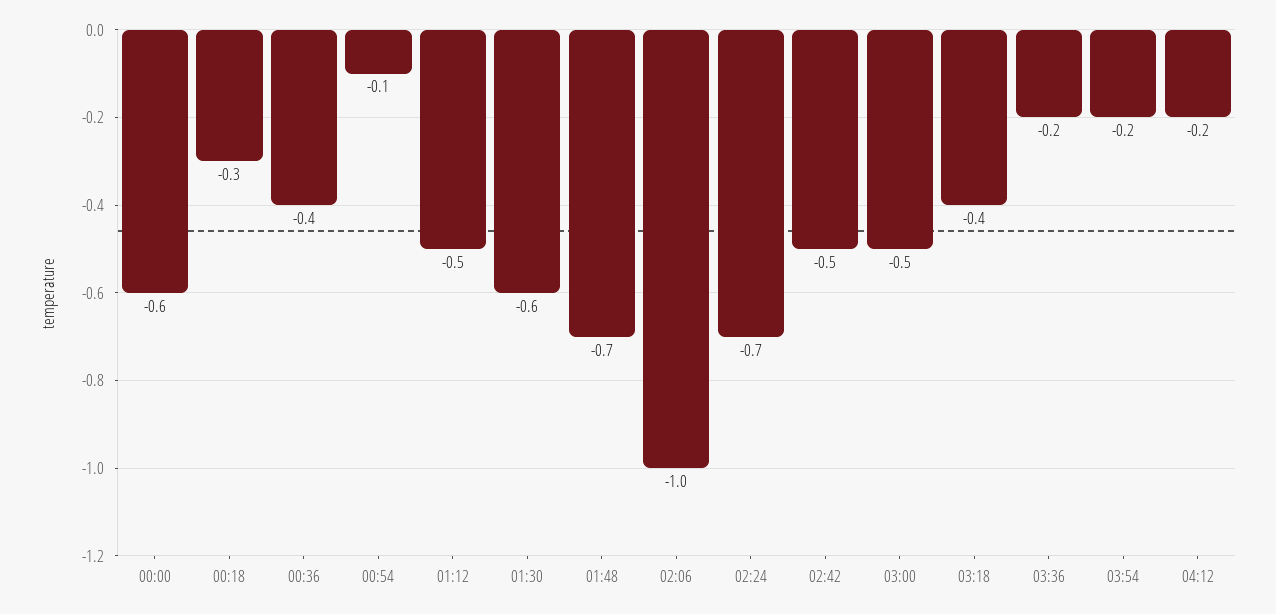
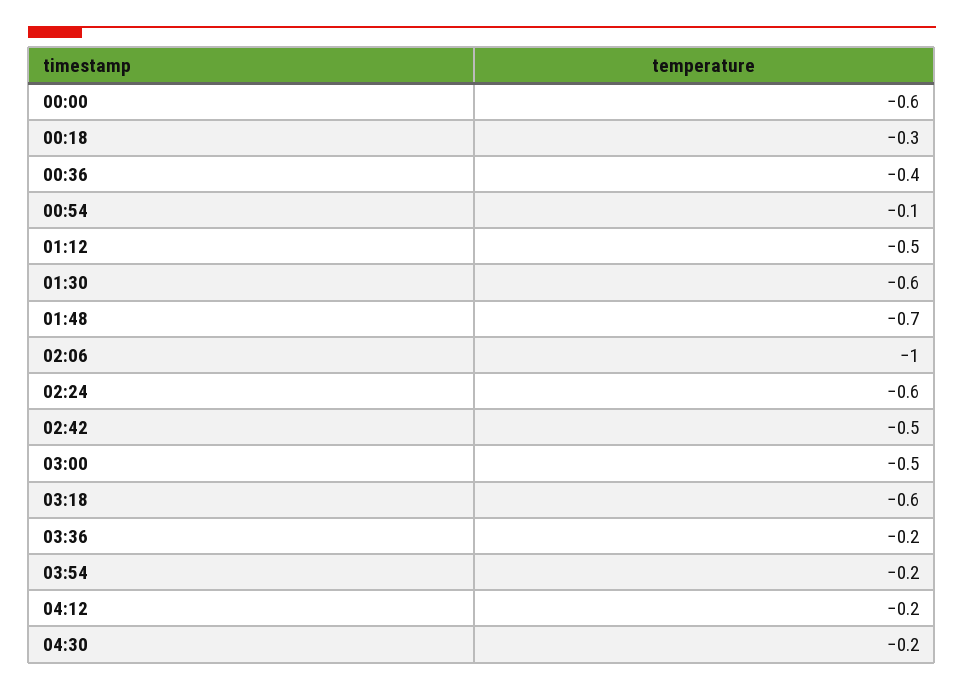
02:24: -0.7 -> -0.6
03:18: -0.4 -> -0.6
04:30: none -> -0.2

